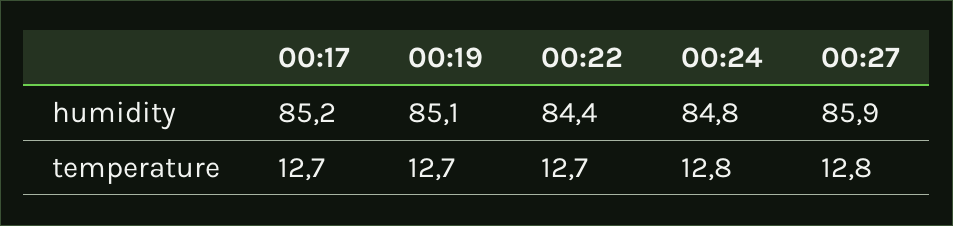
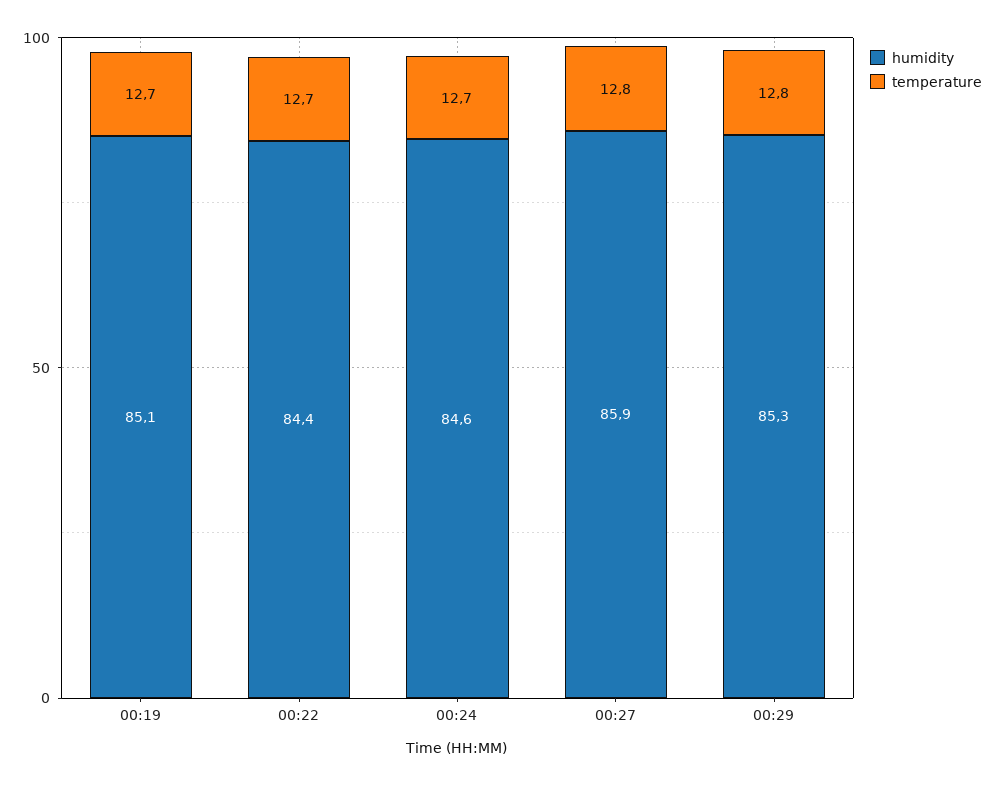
humidity, 00:17: 85.2 -> none
humidity, 00:24: 84.8 -> 84.6
temperature, 00:17: 12.7 -> none
temperature, 00:24: 12.8 -> 12.7
humidity, 00:29: none -> 85.3
temperature, 00:29: none -> 12.8

